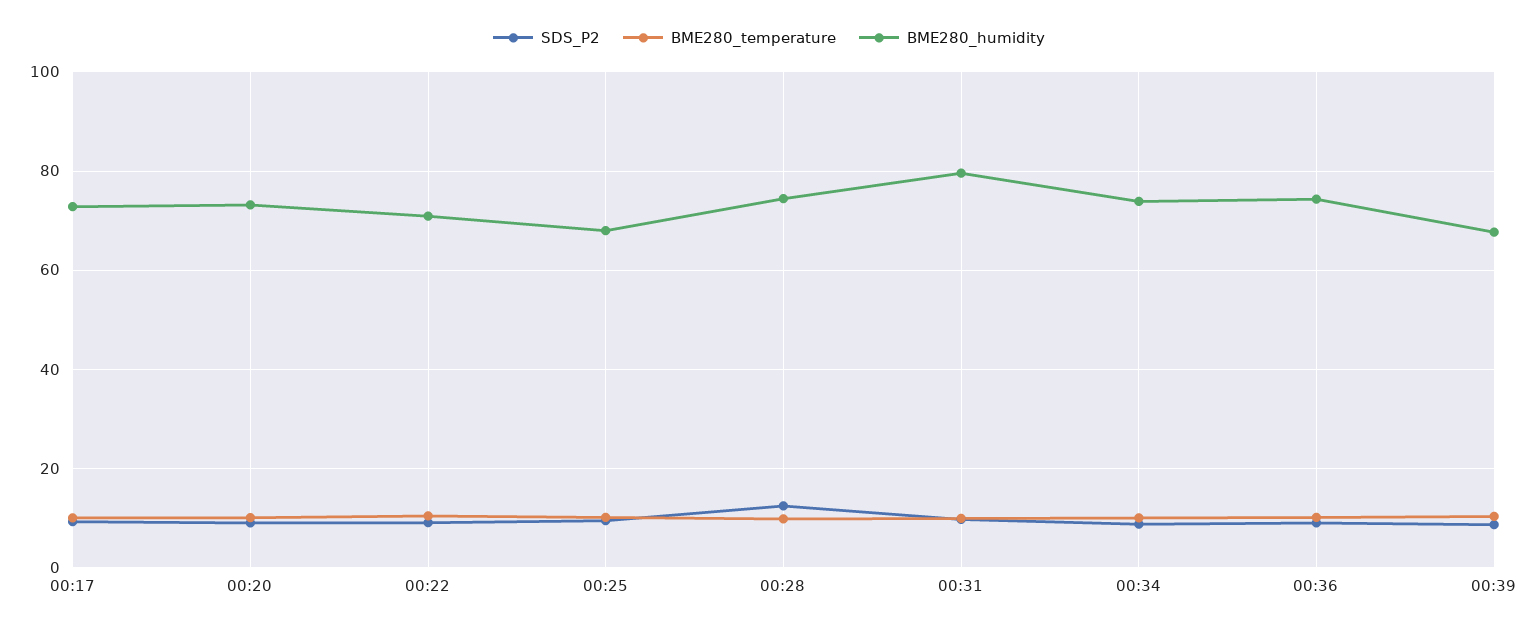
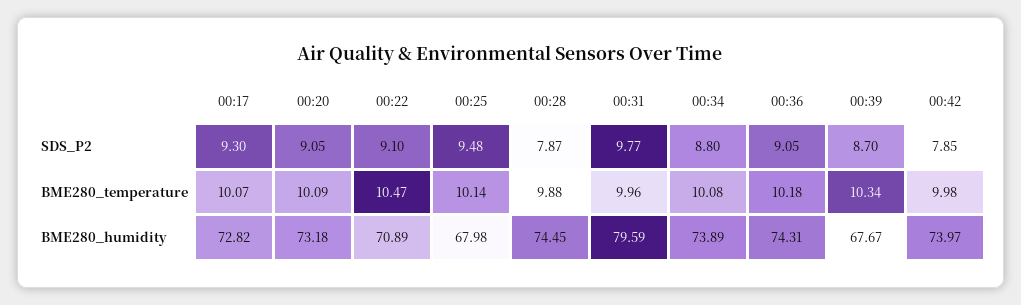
SDS_P2, 00:28: 12 -> 7.87
SDS_P2, 00:42: none -> 7.85
BME280_temperature, 00:42: none -> 9.98
BME280_humidity, 00:42: none -> 73.97

